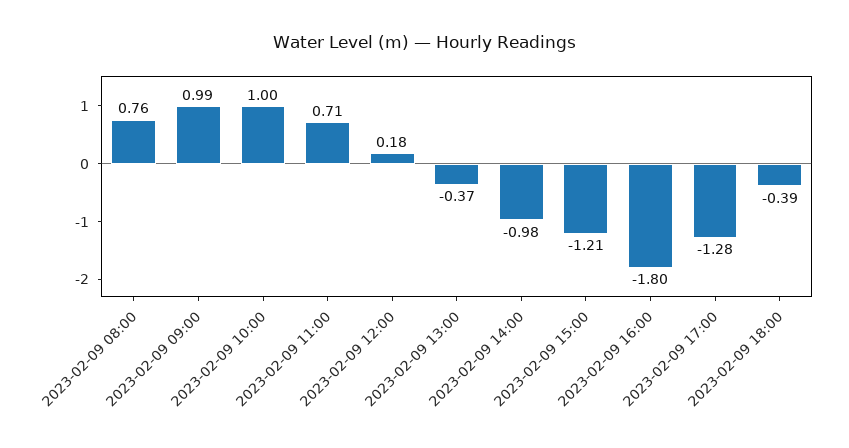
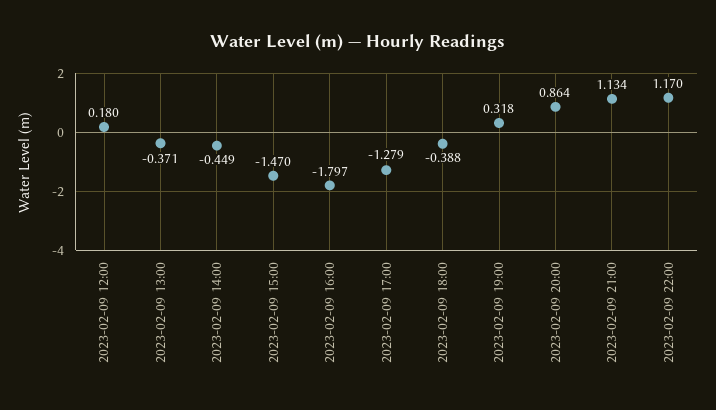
2023-02-09 08:00: 0.76 -> none
2023-02-09 09:00: 0.99 -> none
2023-02-09 10:00: 1 -> none
2023-02-09 11:00: 0.71 -> none
2023-02-09 14:00: -0.98 -> -0.449
2023-02-09 15:00: -1.21 -> -1.47
2023-02-09 19:00: none -> 0.318
2023-02-09 20:00: none -> 0.864
2023-02-09 21:00: none -> 1.134
2023-02-09 22:00: none -> 1.17

